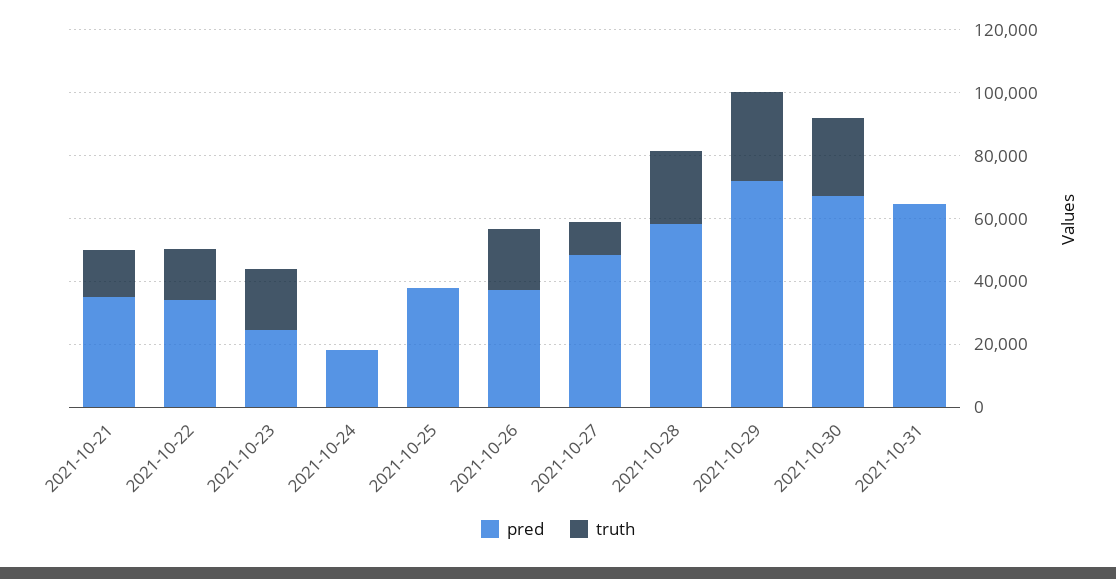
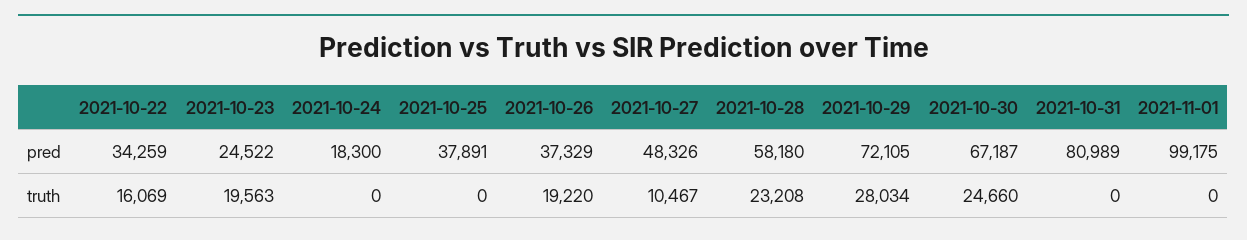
pred, 2021-10-21: 35000 -> none
truth, 2021-10-21: 15000 -> none
pred, 2021-10-31: 65000 -> 80989
pred, 2021-11-01: none -> 99175
truth, 2021-11-01: none -> 0

